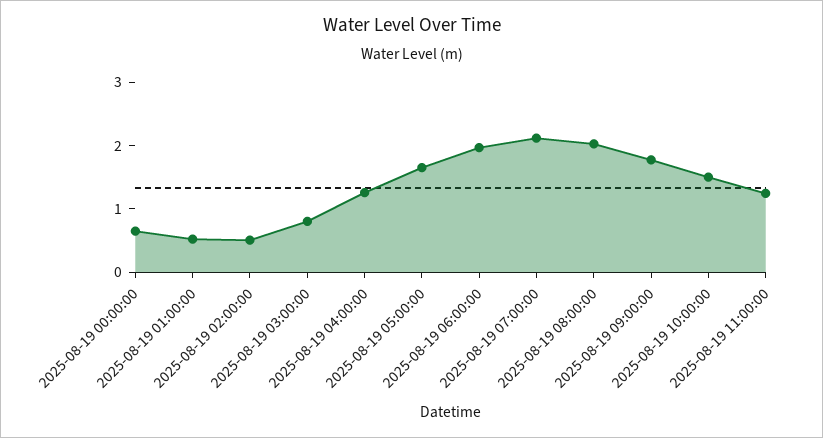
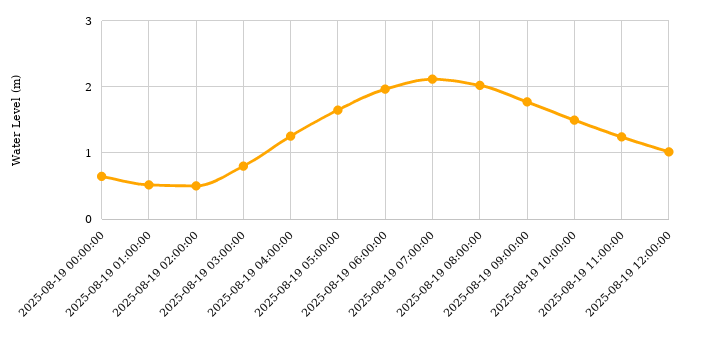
2025-08-19 12:00:00: none -> 1

